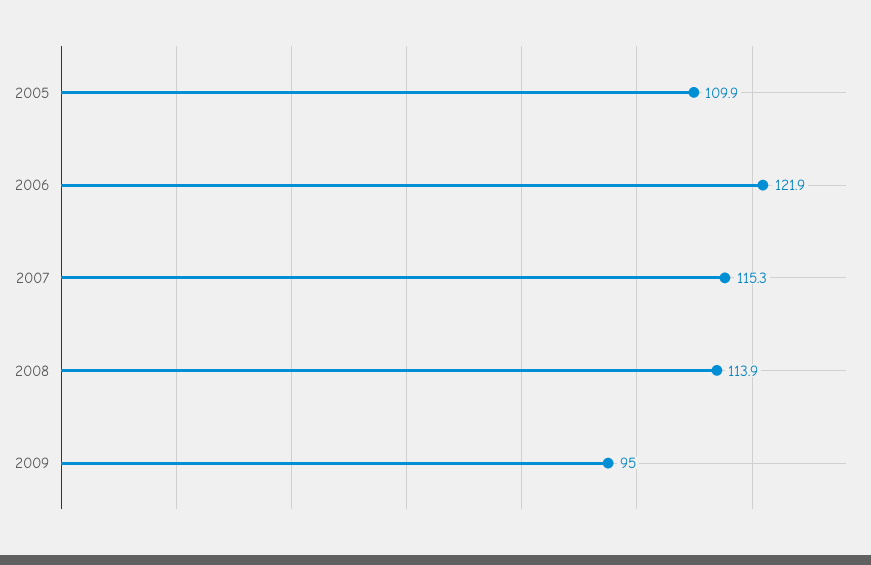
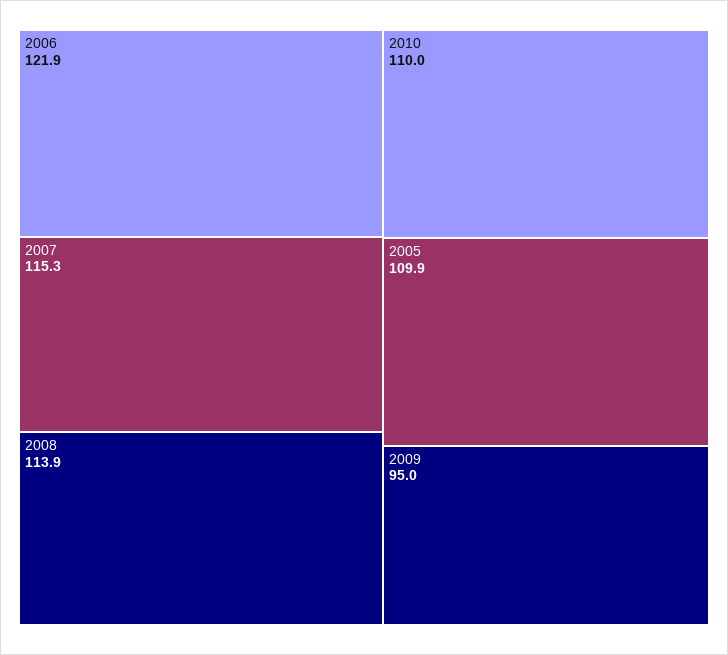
2010: none -> 110

